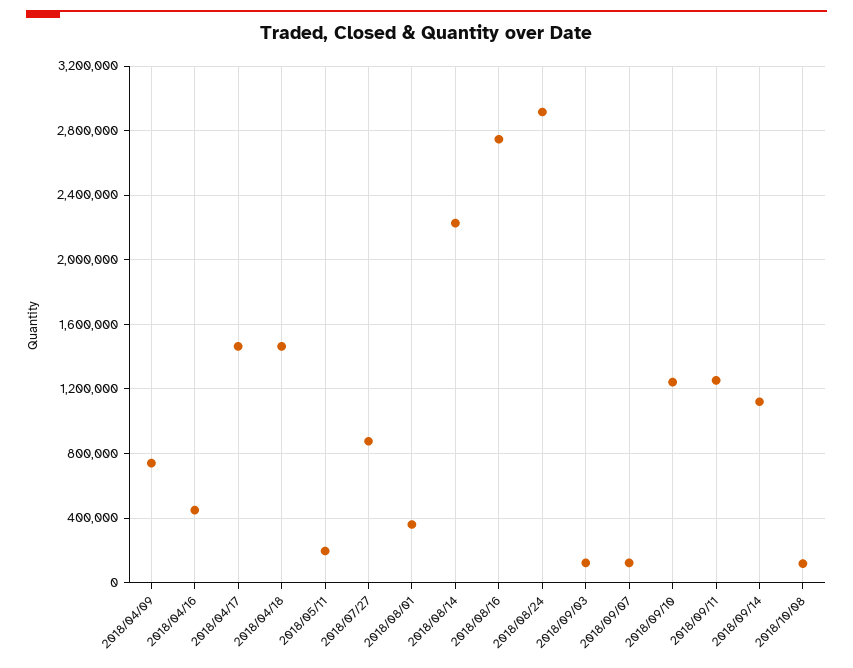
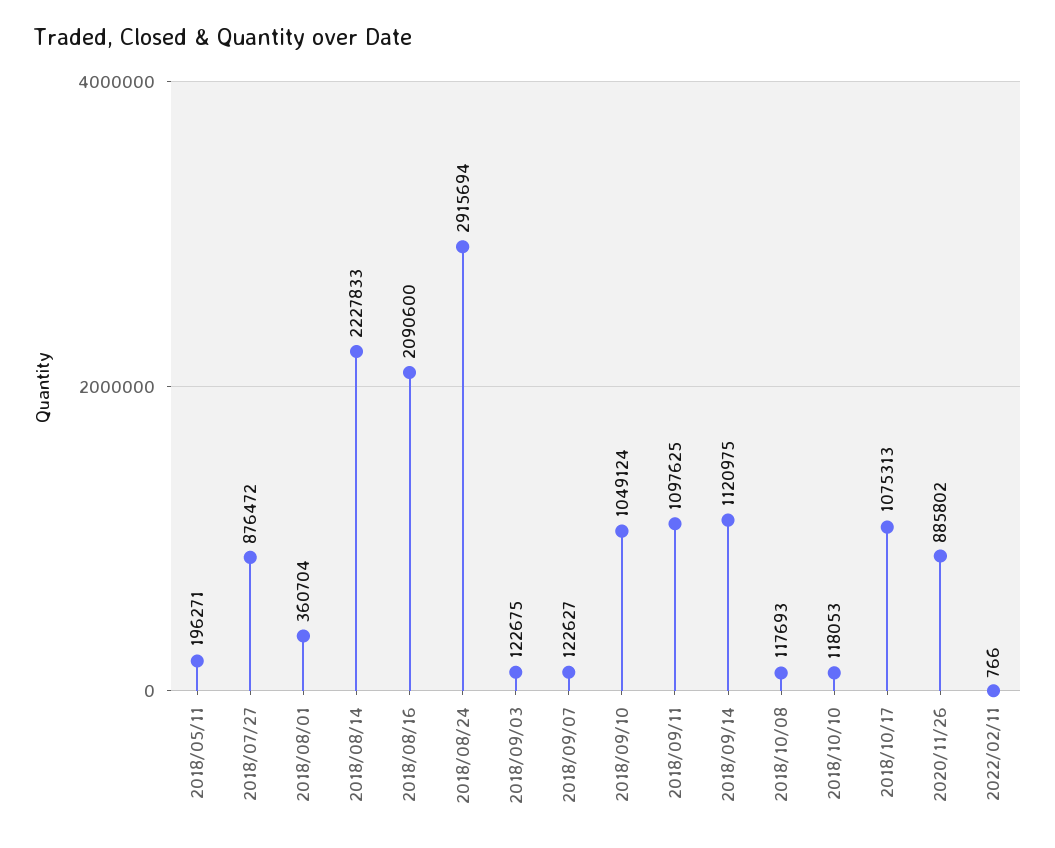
2018/04/09: 750000 -> none
2018/04/16: 450000 -> none
2018/04/17: 1450000 -> none
2018/04/18: 1450000 -> none
2018/08/16: 2750000 -> 2090600
2018/09/10: 1250000 -> 1049124
2018/09/11: 1250000 -> 1097625
2018/10/10: none -> 118053
2018/10/17: none -> 1075313
2020/11/26: none -> 885802
2022/02/11: none -> 766

